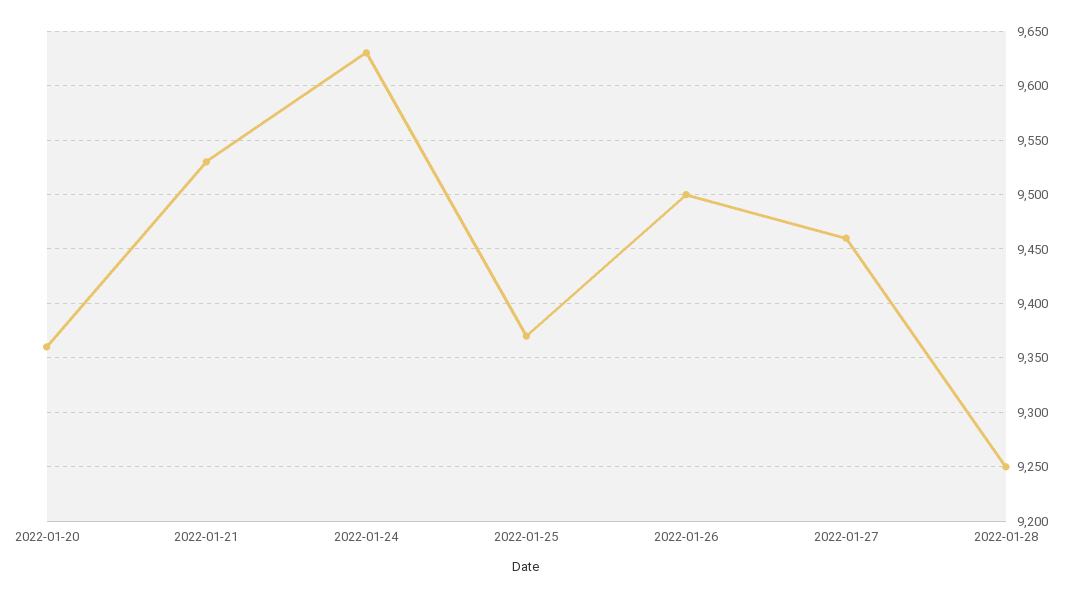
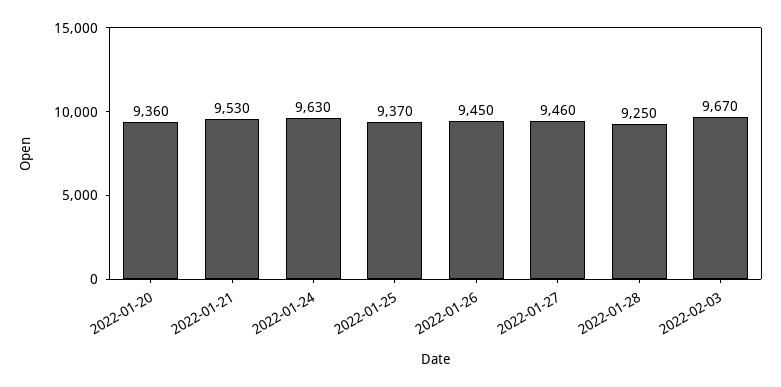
2022-01-26: 9500 -> 9450
2022-02-03: none -> 9670

